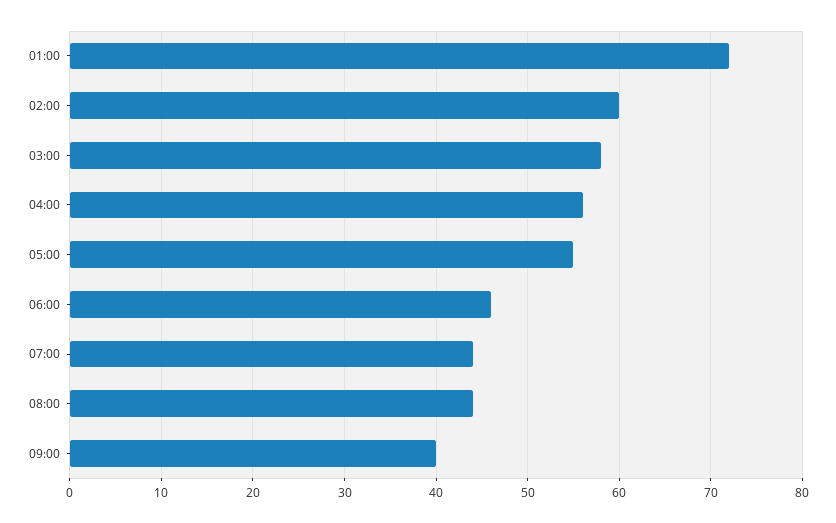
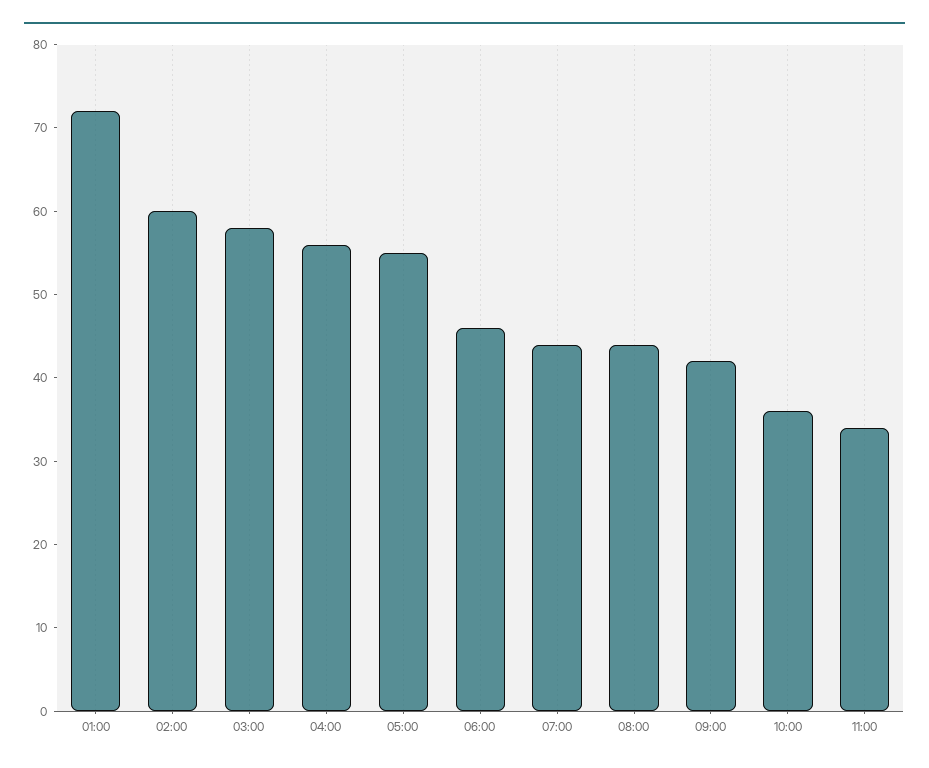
09:00: 40 -> 42
10:00: none -> 36
11:00: none -> 34

